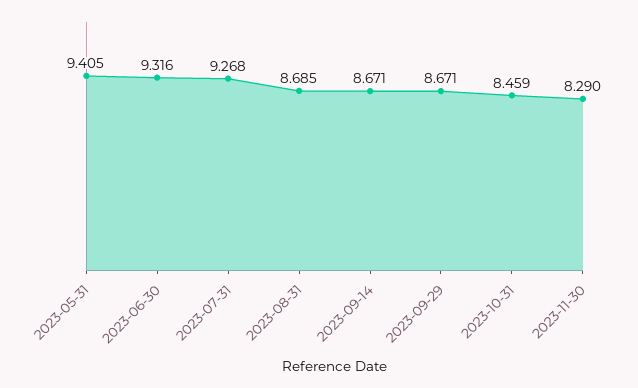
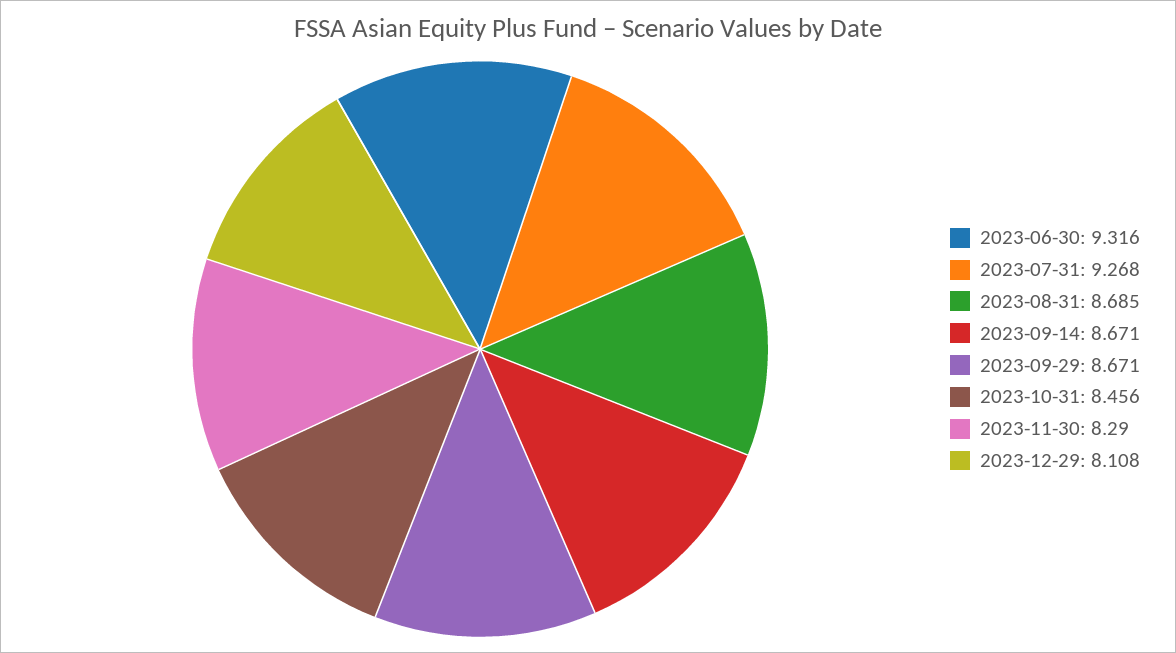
2023-05-31: 9.405 -> none
2023-10-31: 8.459 -> 8.456
2023-12-29: none -> 8.108

